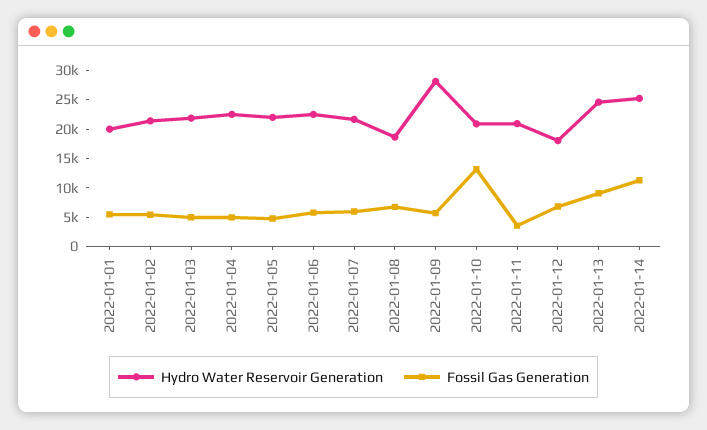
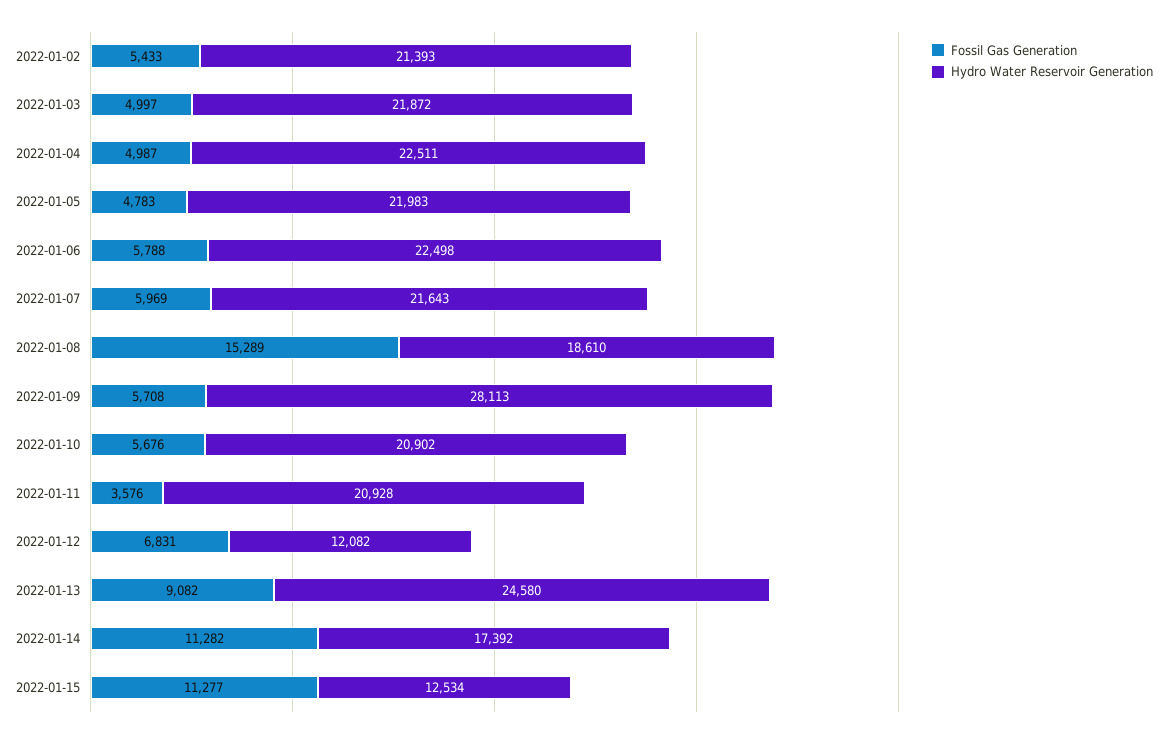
Hydro Water Reservoir Generation, 2022-01-01: 20000 -> none
Fossil Gas Generation, 2022-01-01: 5000 -> none
Fossil Gas Generation, 2022-01-08: 7500 -> 15289
Fossil Gas Generation, 2022-01-10: 12500 -> 5676
Hydro Water Reservoir Generation, 2022-01-12: 17500 -> 12082
Hydro Water Reservoir Generation, 2022-01-14: 25000 -> 17392
Fossil Gas Generation, 2022-01-15: none -> 11277
Hydro Water Reservoir Generation, 2022-01-15: none -> 12534

